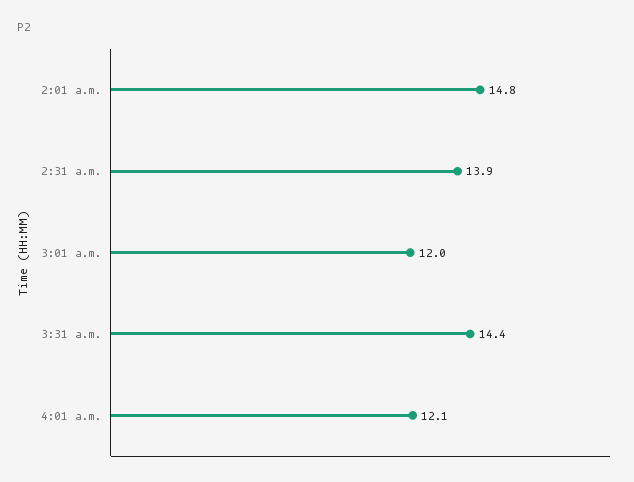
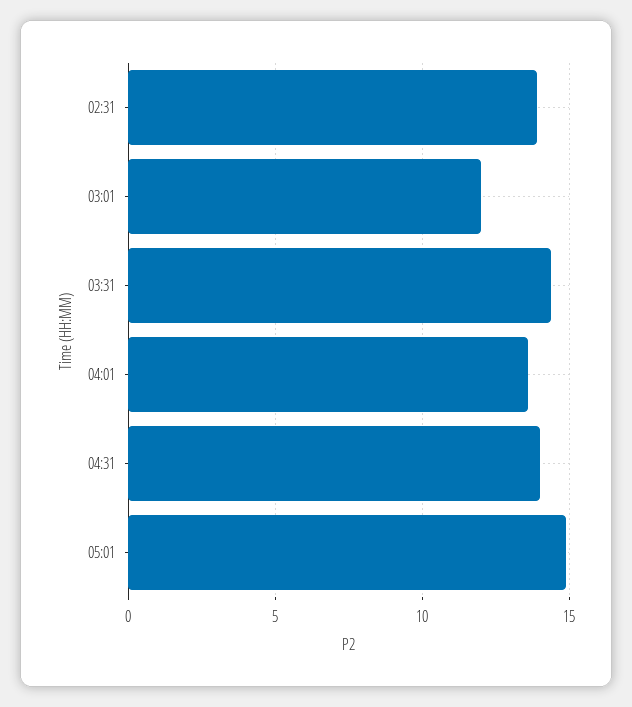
2:01 a.m.: 14.8 -> none
4:01 a.m.: 12.1 -> 13.5
04:31: none -> 14
05:01: none -> 15

